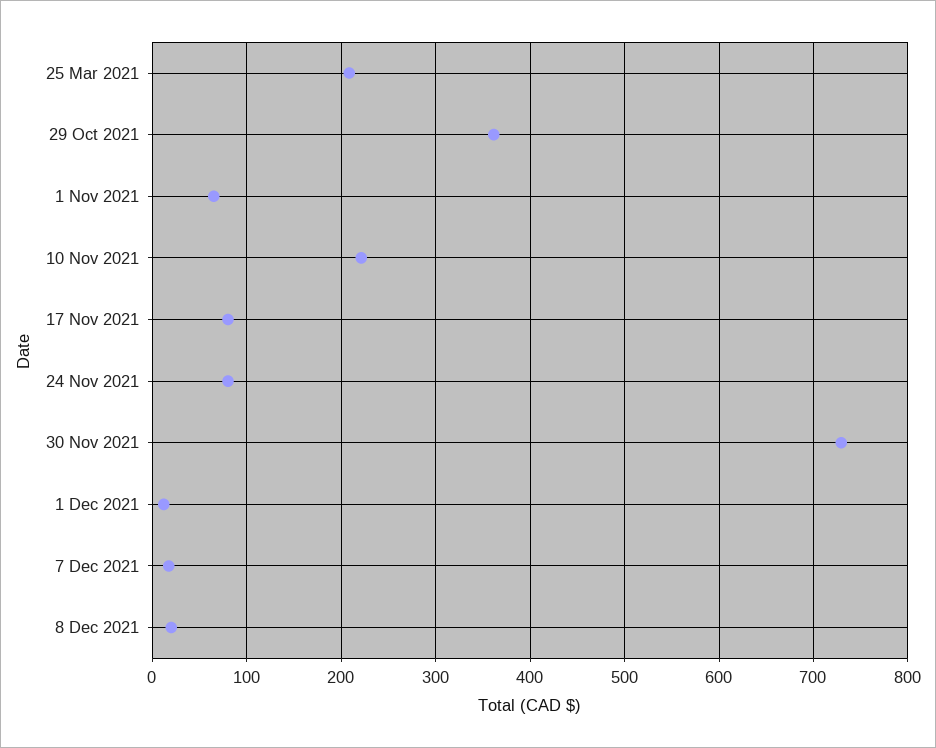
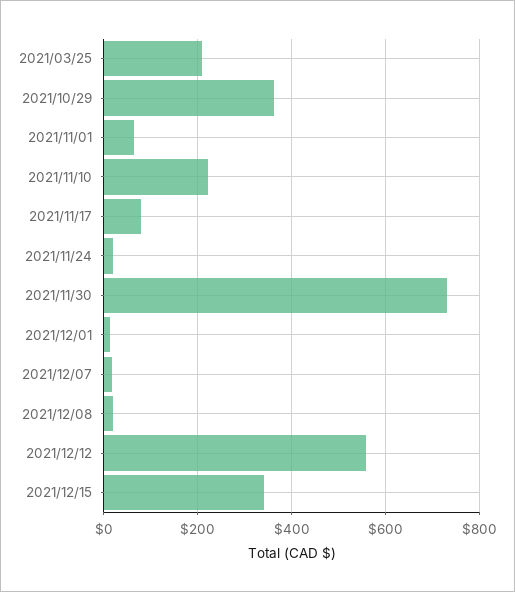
24 Nov 2021: 80 -> 20
2021/12/12: none -> 560
2021/12/15: none -> 340

